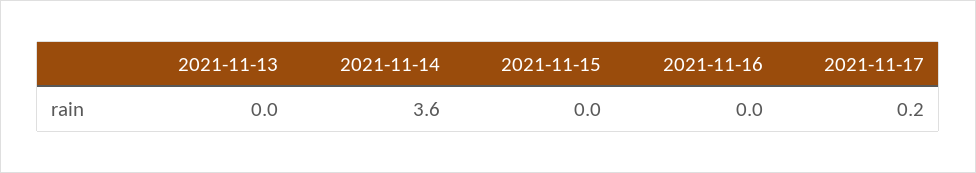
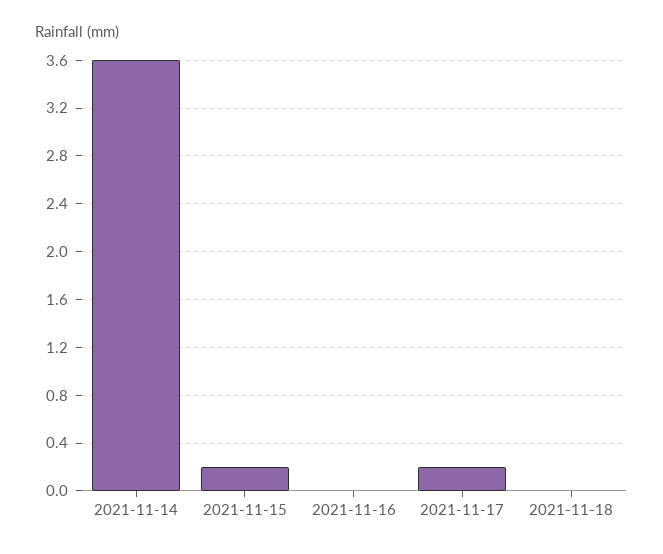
2021-11-13: 0 -> none
2021-11-15: 0 -> 0.2
2021-11-18: none -> 0

